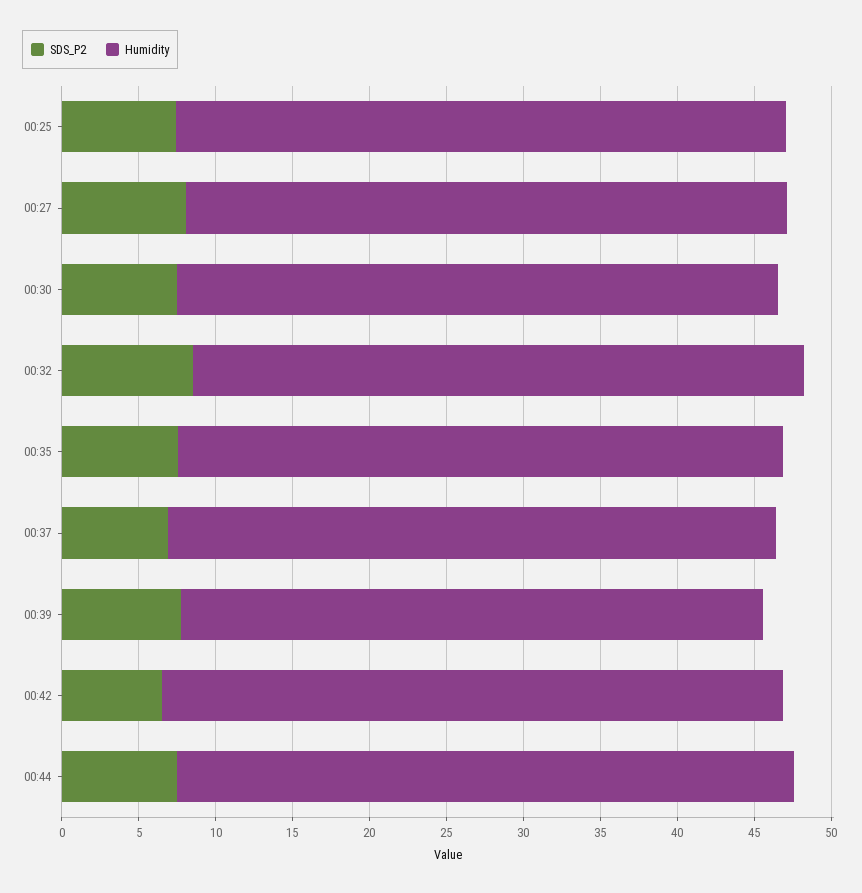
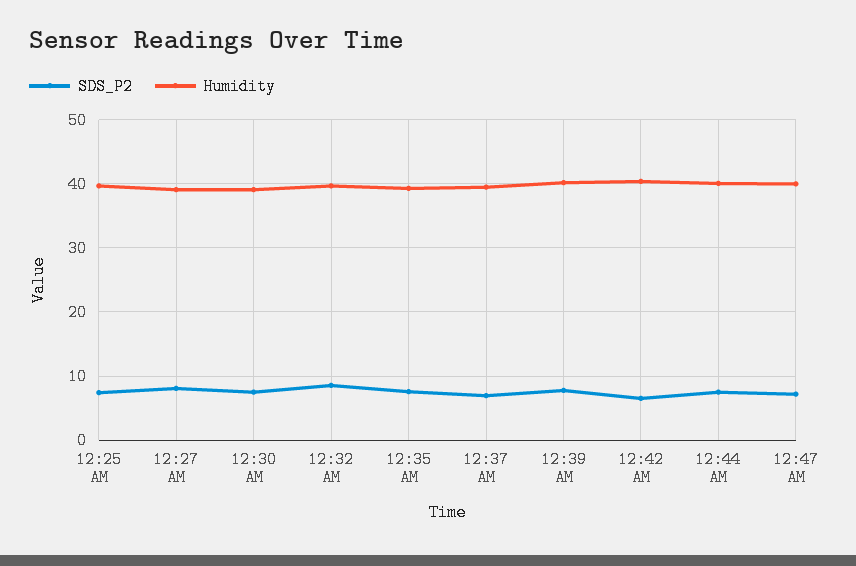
Humidity, 00:39: 38 -> 40
SDS_P2, 12:47 AM: none -> 7
Humidity, 12:47 AM: none -> 40

